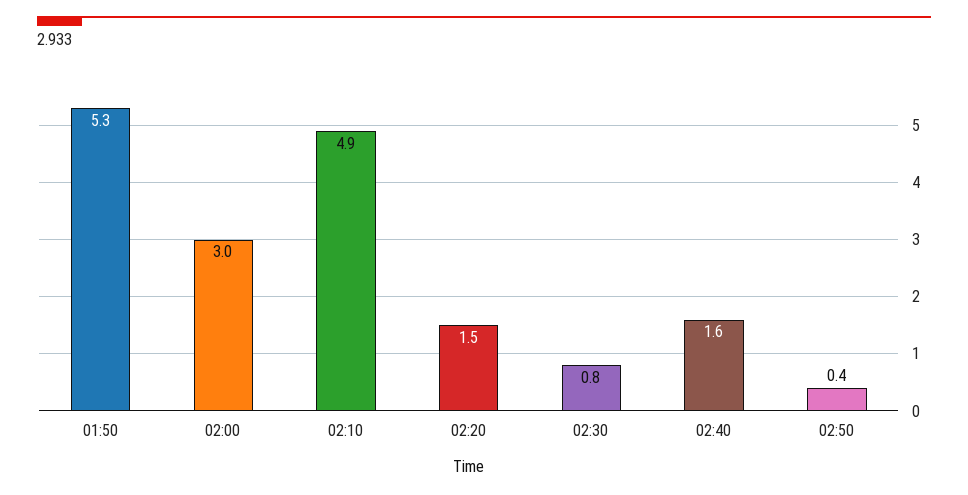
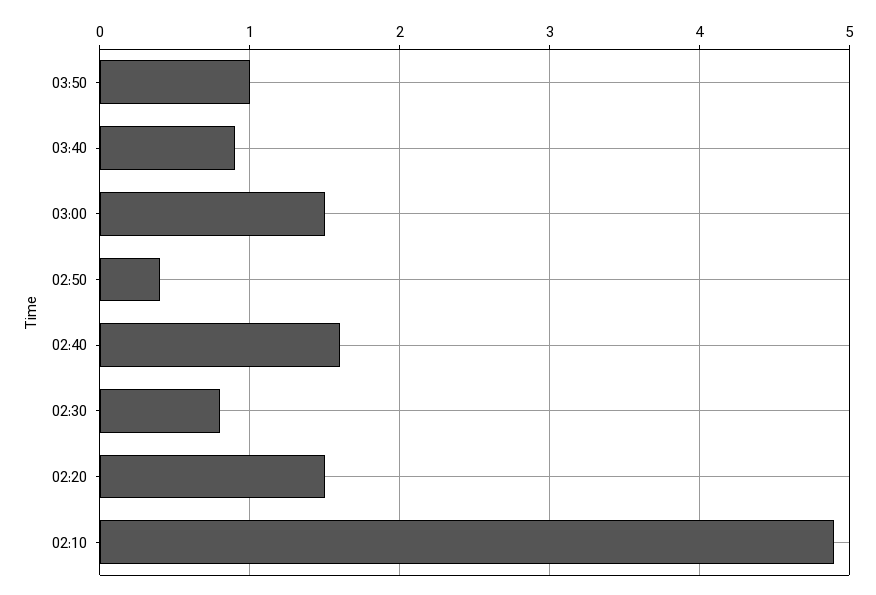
01:50: 5.3 -> none
02:00: 3 -> none
03:50: none -> 1
03:40: none -> 0.9
03:00: none -> 1.5

